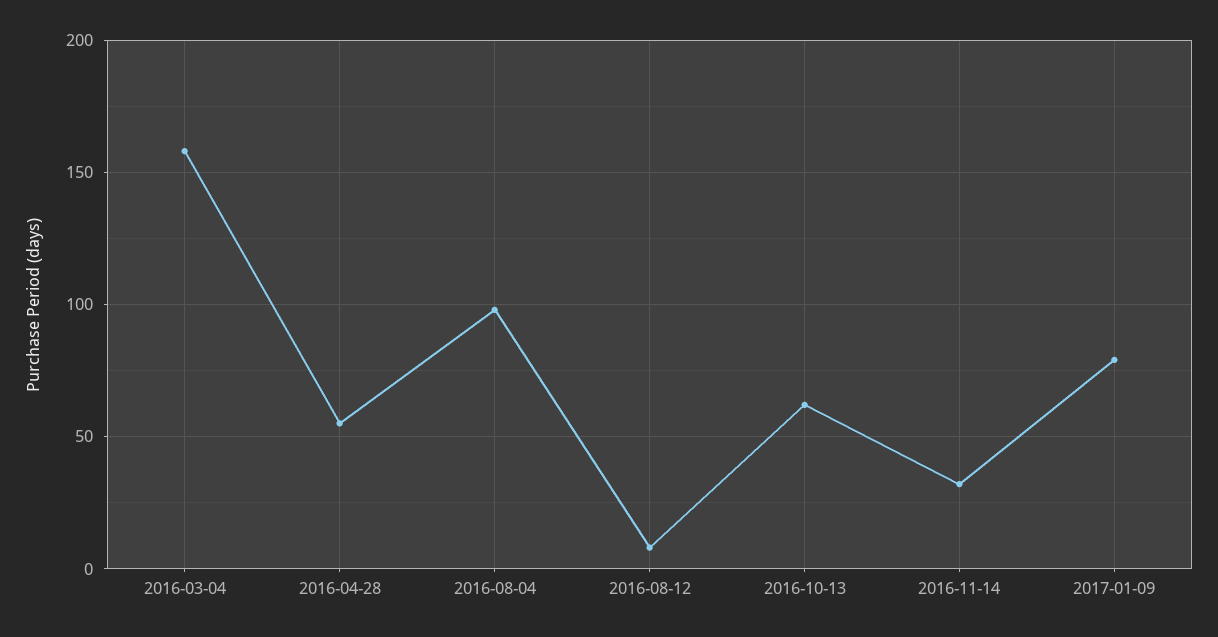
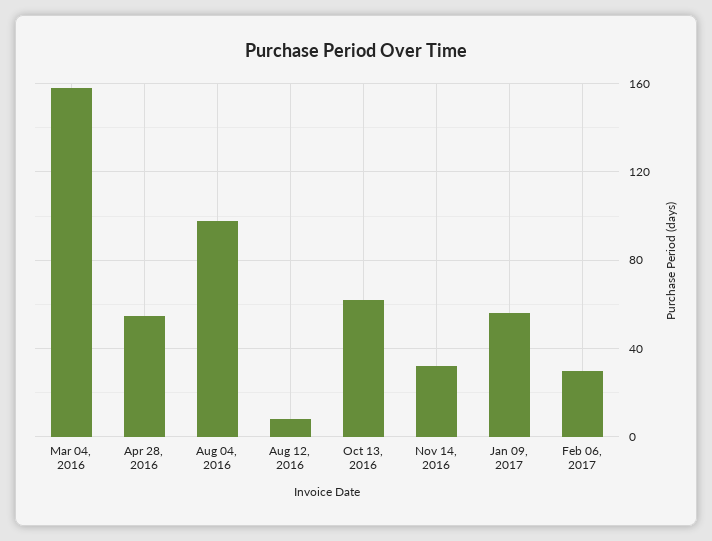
2017-01-09: 80 -> 55
Feb 06, 2017: none -> 30

